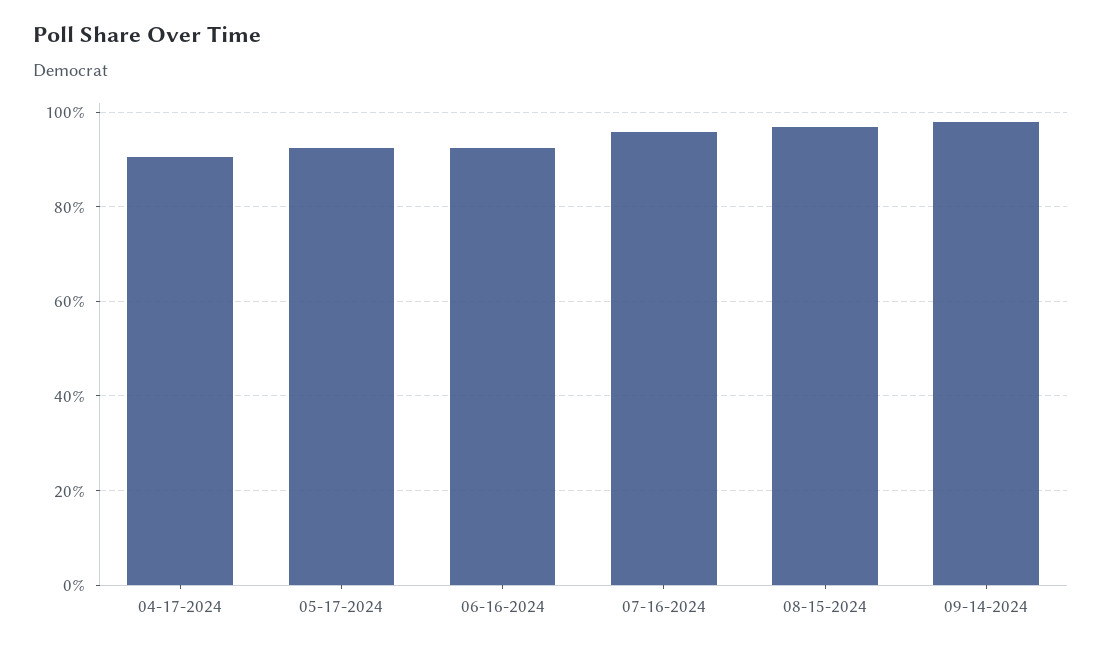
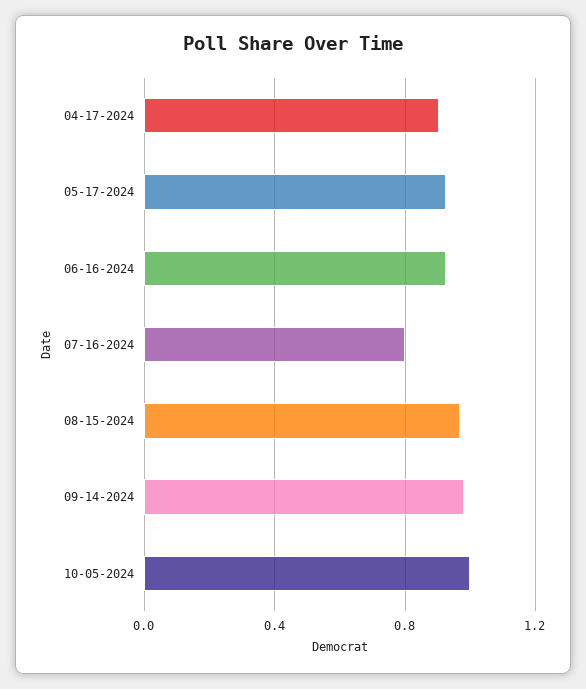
07-16-2024: 0.96 -> 0.8
10-05-2024: none -> 1

